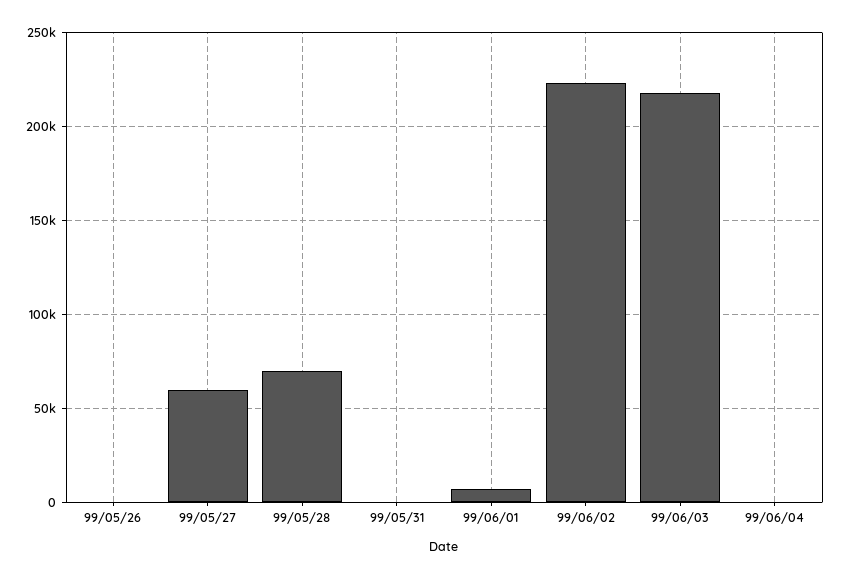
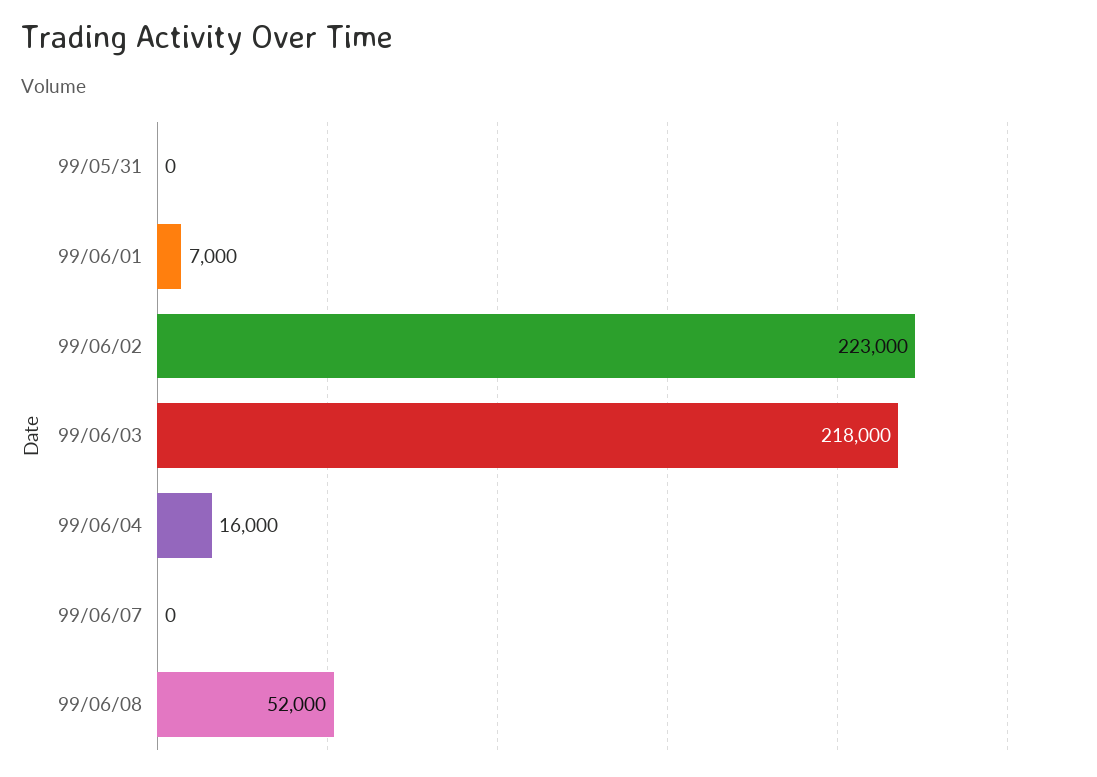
99/05/26: 0 -> none
99/05/27: 60000 -> none
99/05/28: 70000 -> none
99/06/04: 0 -> 16000
99/06/07: none -> 0
99/06/08: none -> 52000

